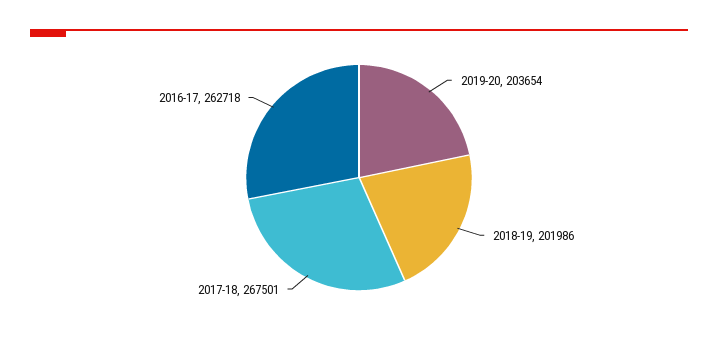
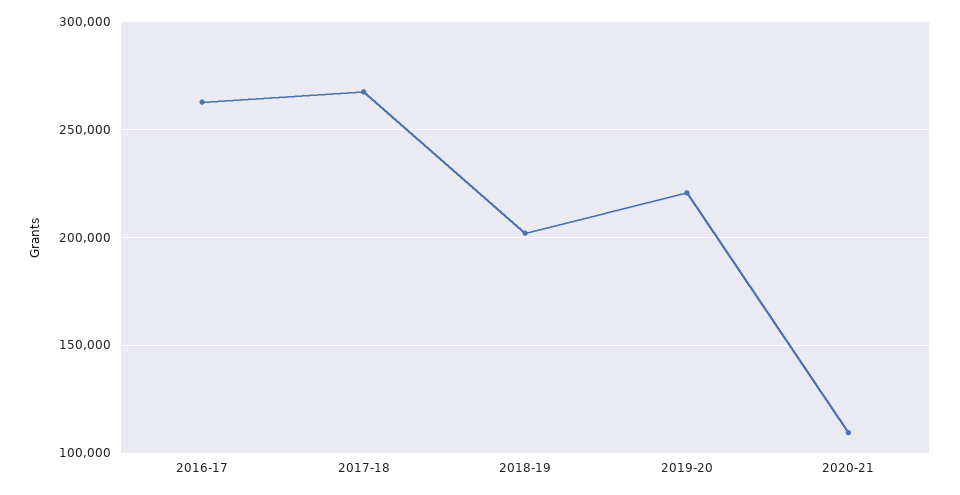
2019-20: 203654 -> 220000
2020-21: none -> 110000

